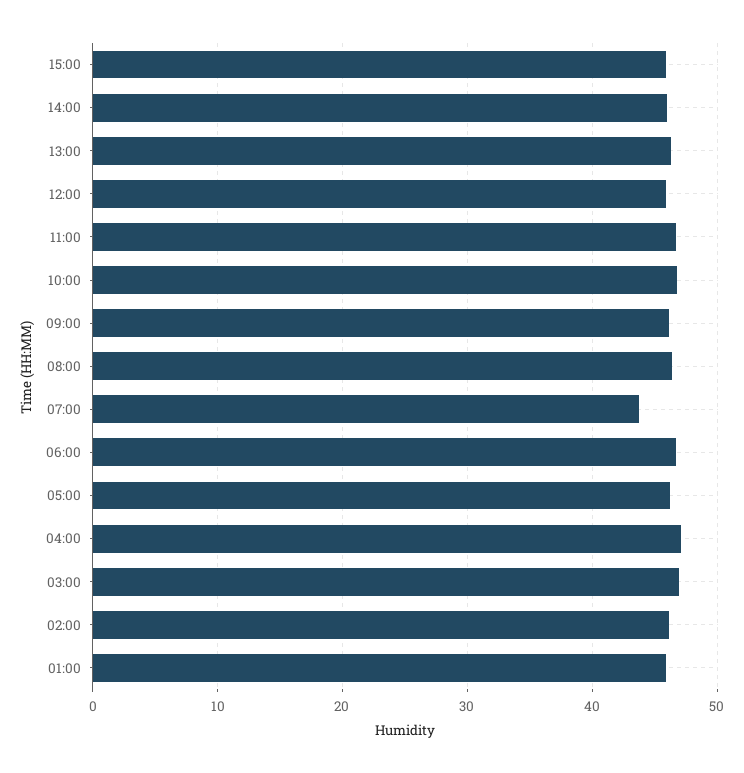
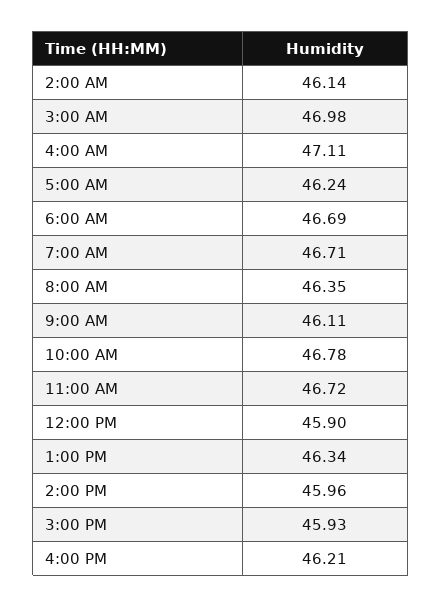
07:00: 44 -> 46.71
01:00: 46 -> none
4:00 PM: none -> 46.21

